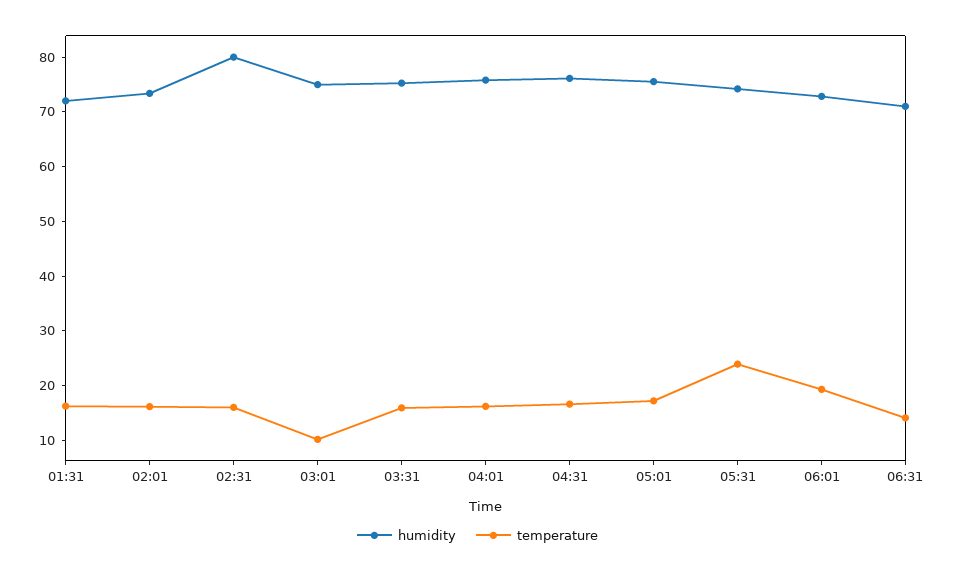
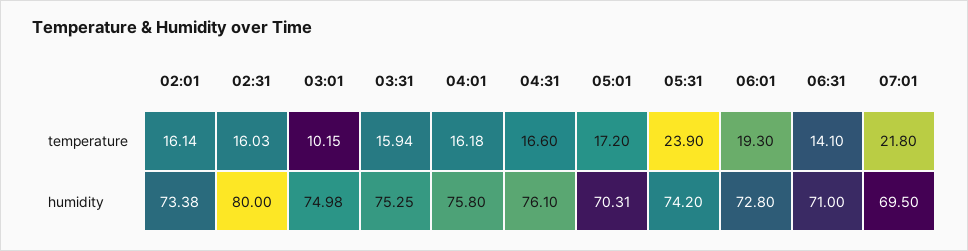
humidity, 01:31: 72 -> none
temperature, 01:31: 16 -> none
humidity, 05:01: 76 -> 70.31
temperature, 07:01: none -> 21.8
humidity, 07:01: none -> 69.5

